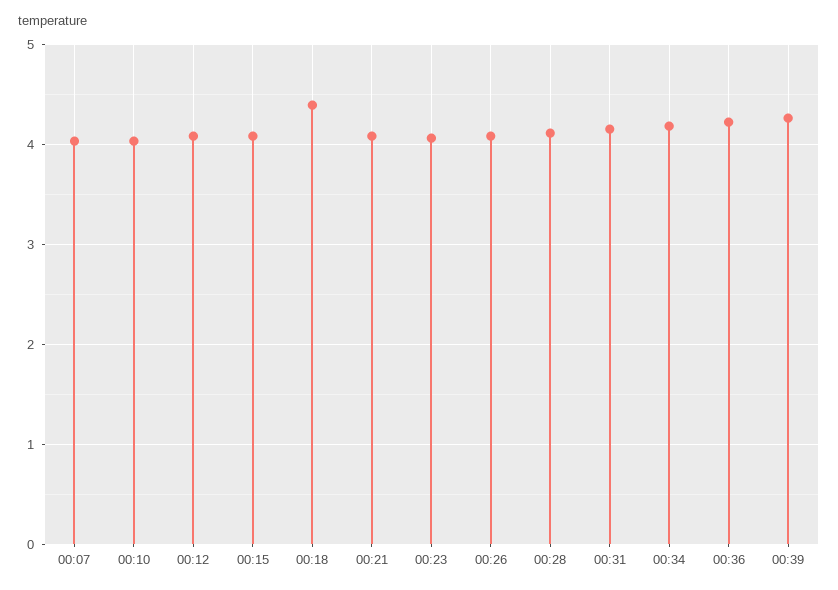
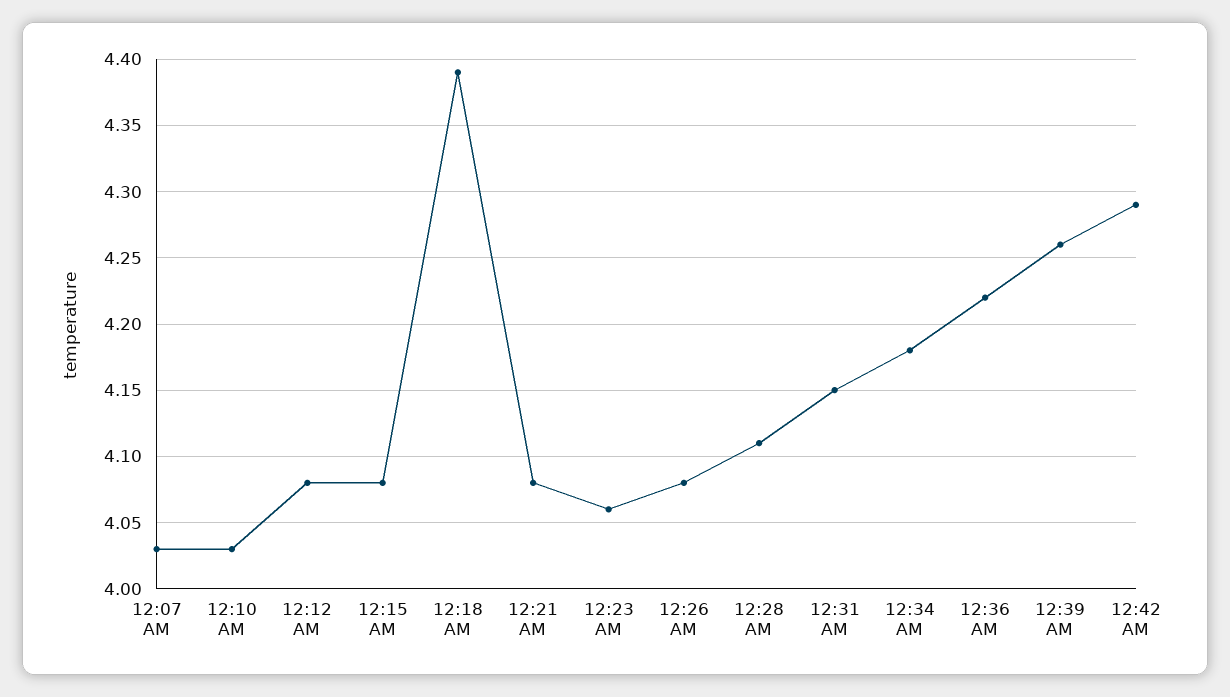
12:42 AM: none -> 4.29

